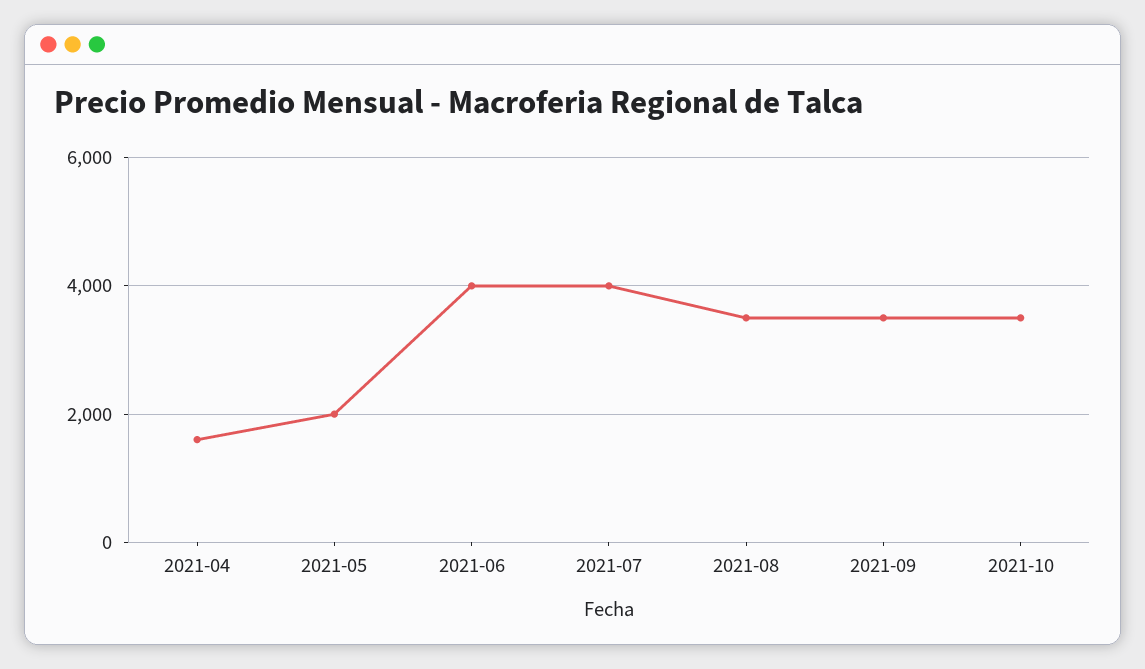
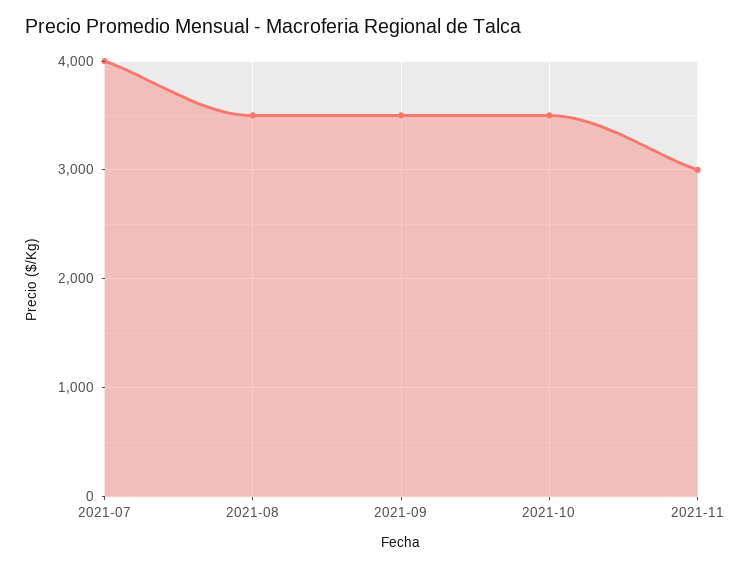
2021-04: 1600 -> none
2021-05: 2000 -> none
2021-06: 4000 -> none
2021-11: none -> 3000

